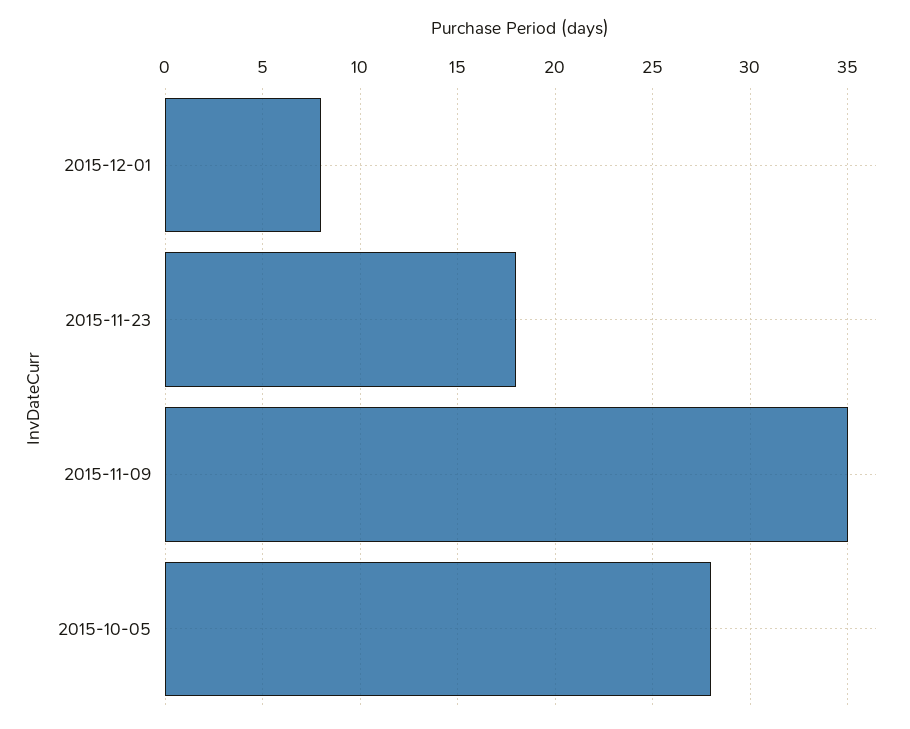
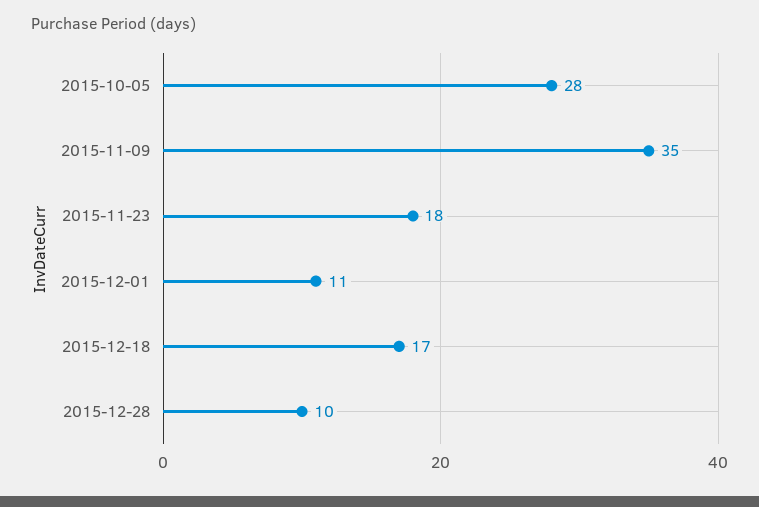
2015-12-01: 8 -> 11
2015-12-18: none -> 17
2015-12-28: none -> 10

